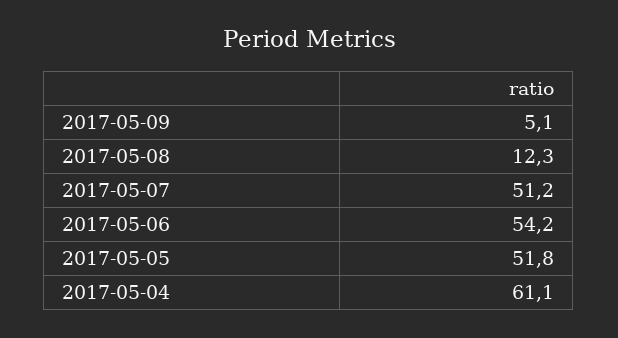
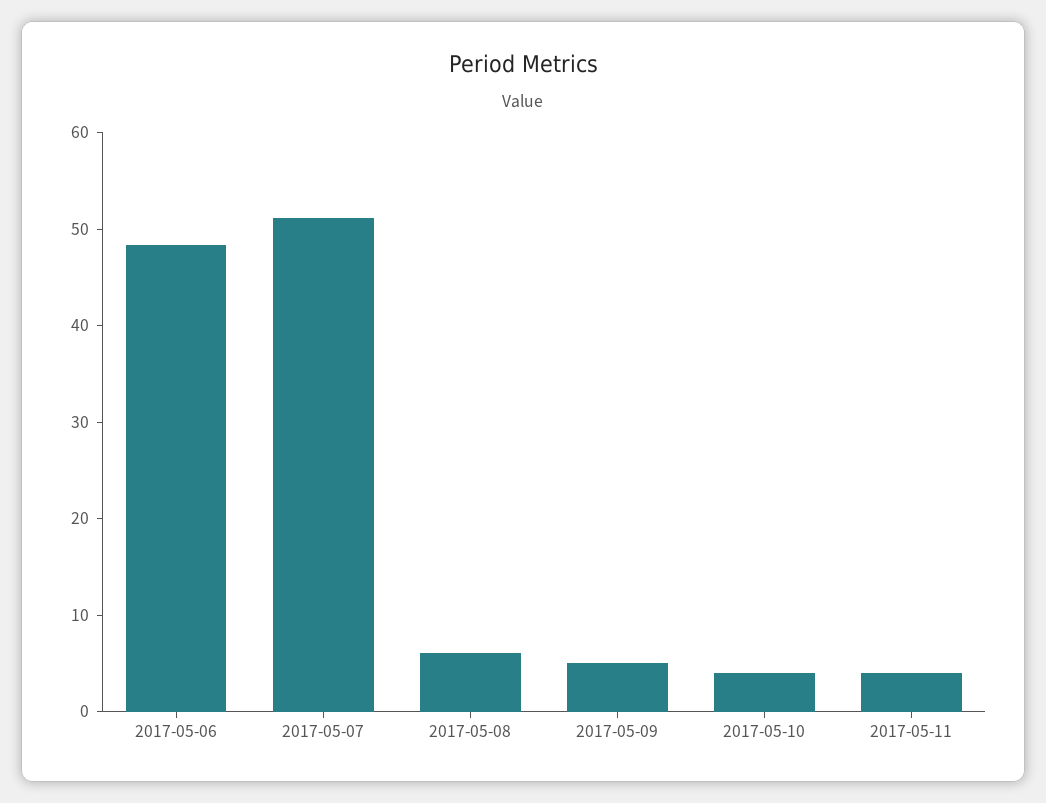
2017-05-08: 12.3 -> 6
2017-05-06: 54.2 -> 48
2017-05-05: 51.8 -> none
2017-05-04: 61.1 -> none
2017-05-10: none -> 4
2017-05-11: none -> 4

